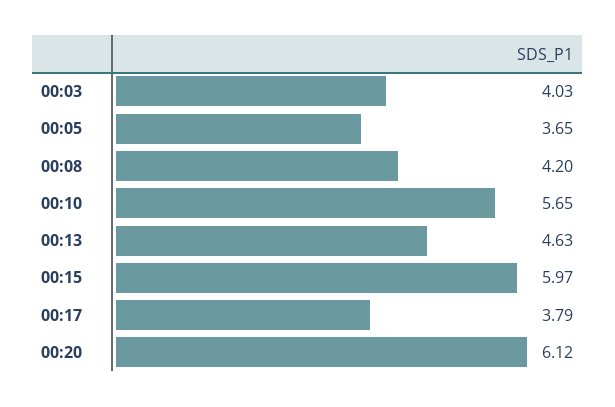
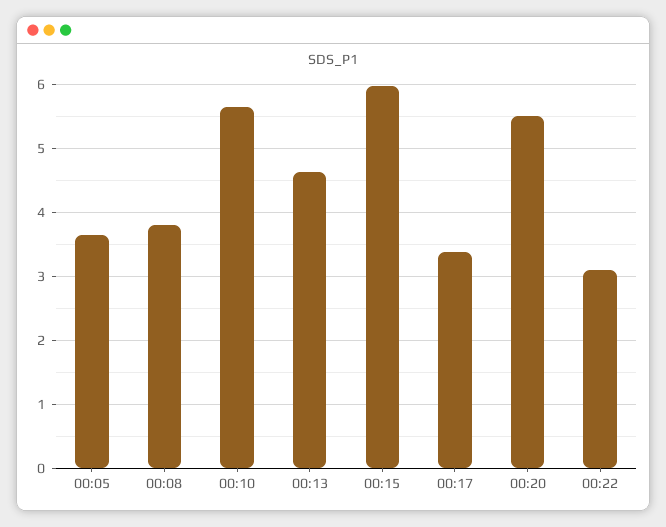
00:03: 4.03 -> none
00:08: 4.2 -> 3.8
00:17: 3.79 -> 3.4
00:20: 6.12 -> 5.5
00:22: none -> 3.1

